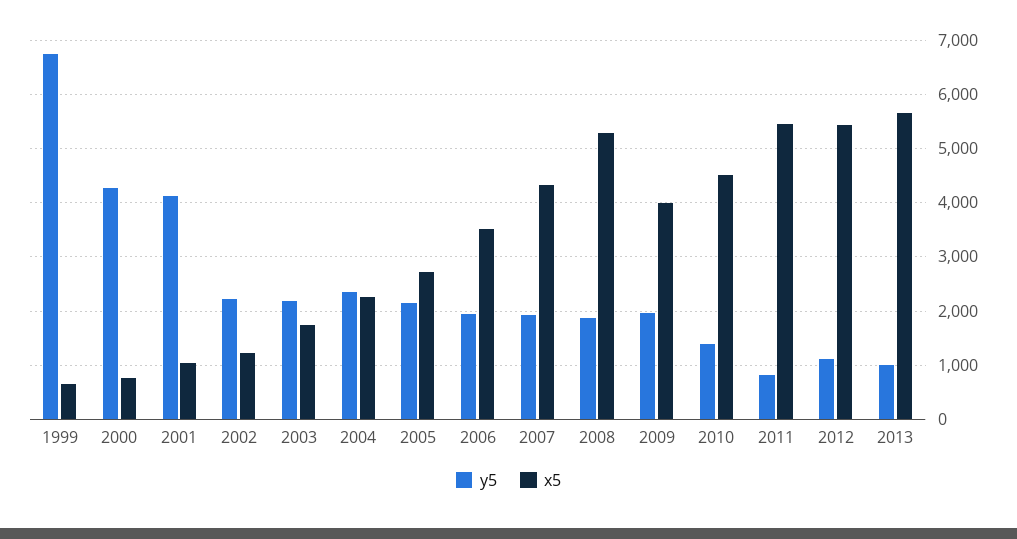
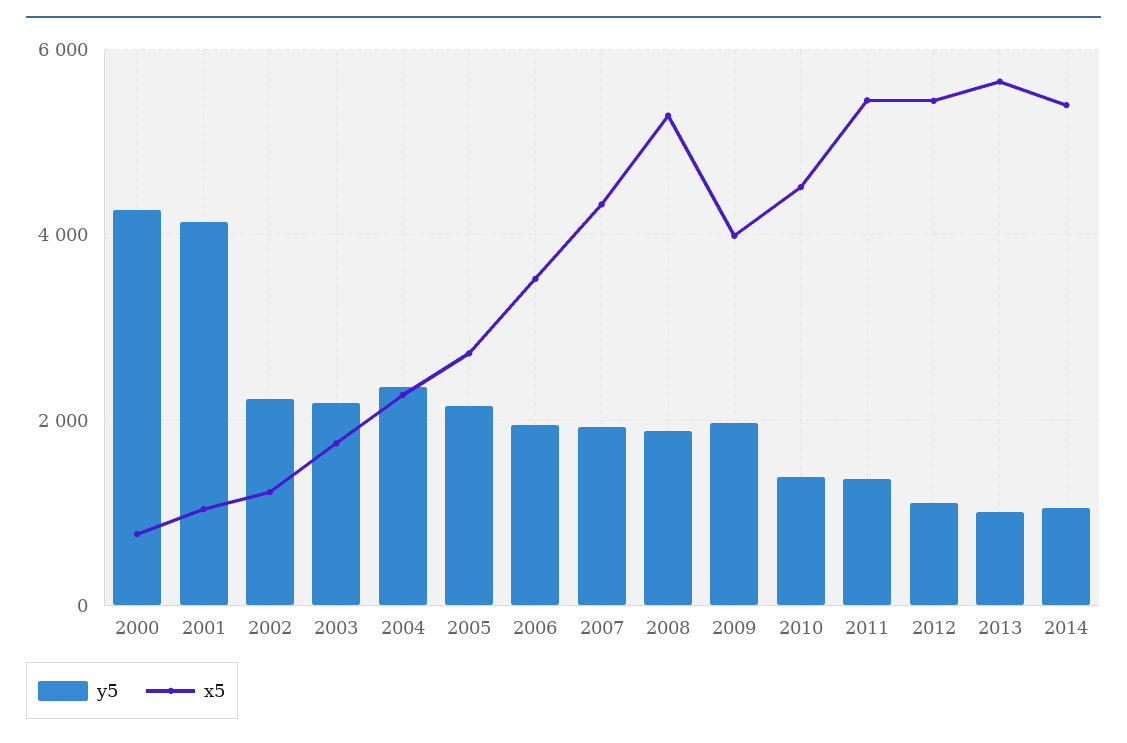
y5, 1999: 6800 -> none
x5, 1999: 600 -> none
y5, 2011: 800 -> 1400
y5, 2014: none -> 1000
x5, 2014: none -> 5400

